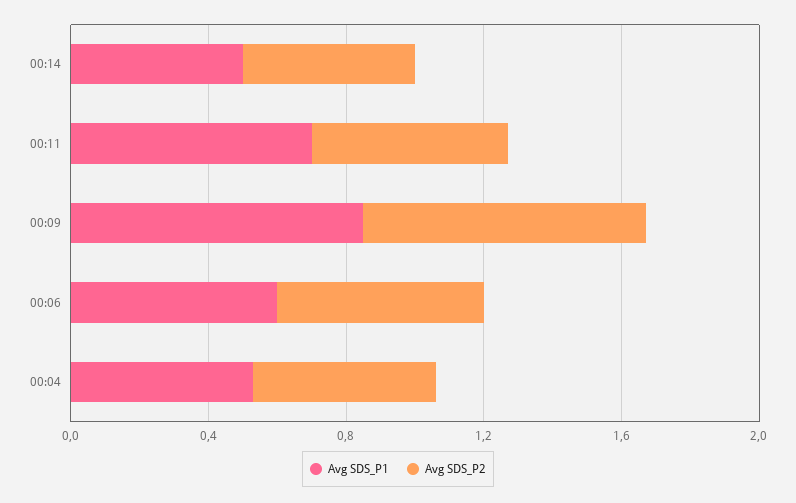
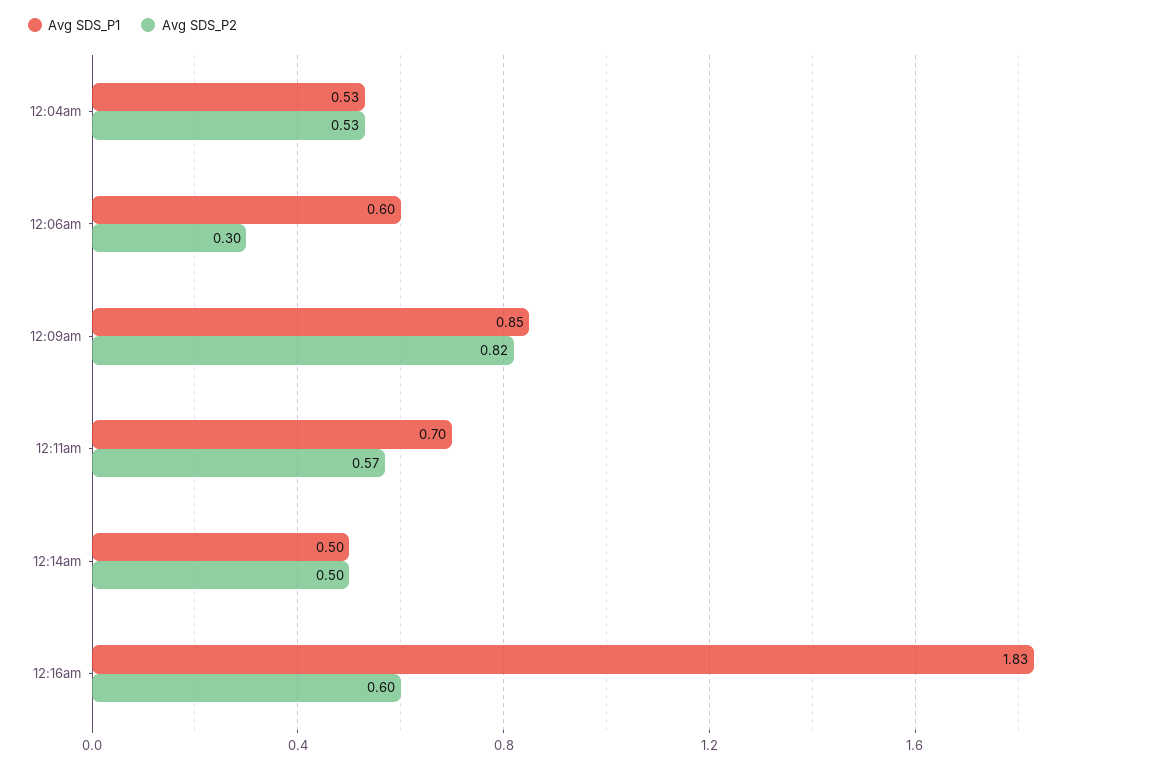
Avg SDS_P2, 00:06: 0.6 -> 0.3
Avg SDS_P1, 12:16am: none -> 1.83
Avg SDS_P2, 12:16am: none -> 0.6

